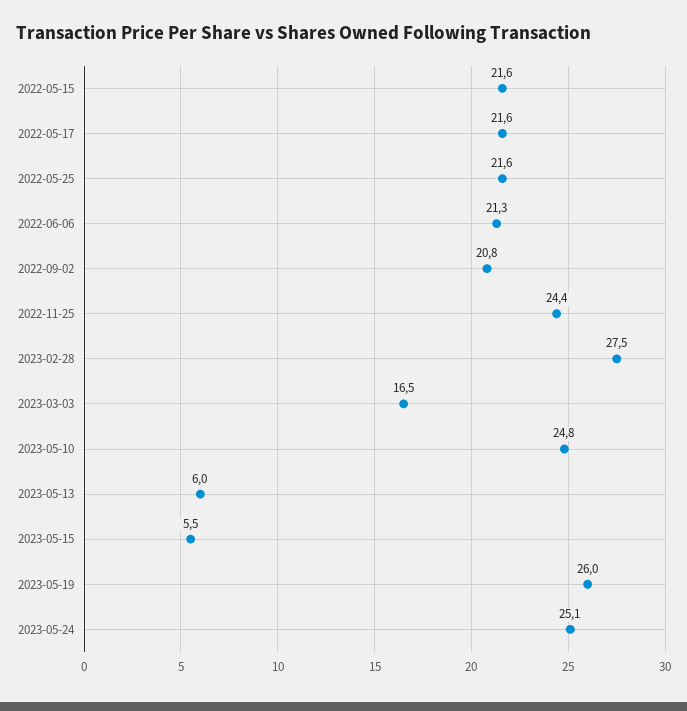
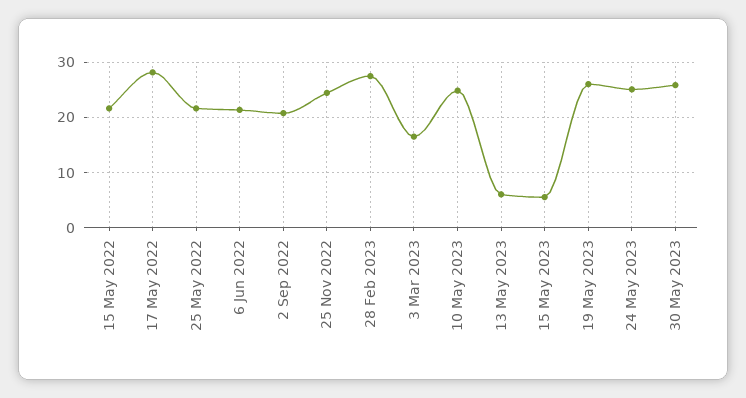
2022-05-17: 21.6 -> 28
30 May 2023: none -> 26

